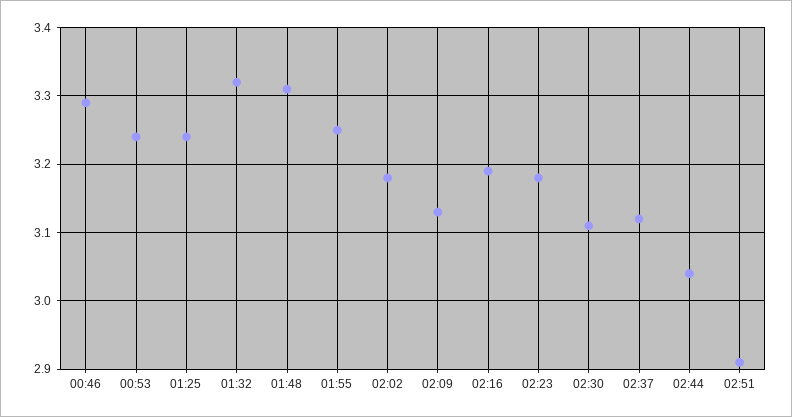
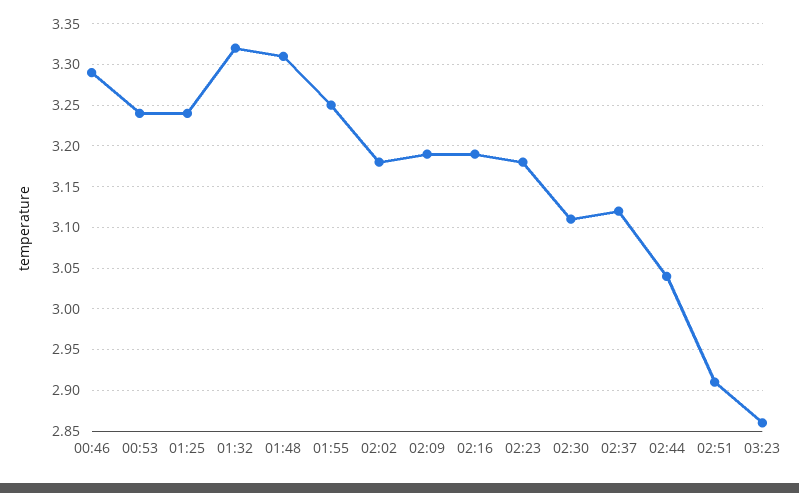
02:09: 3.13 -> 3.19
03:23: none -> 2.86

